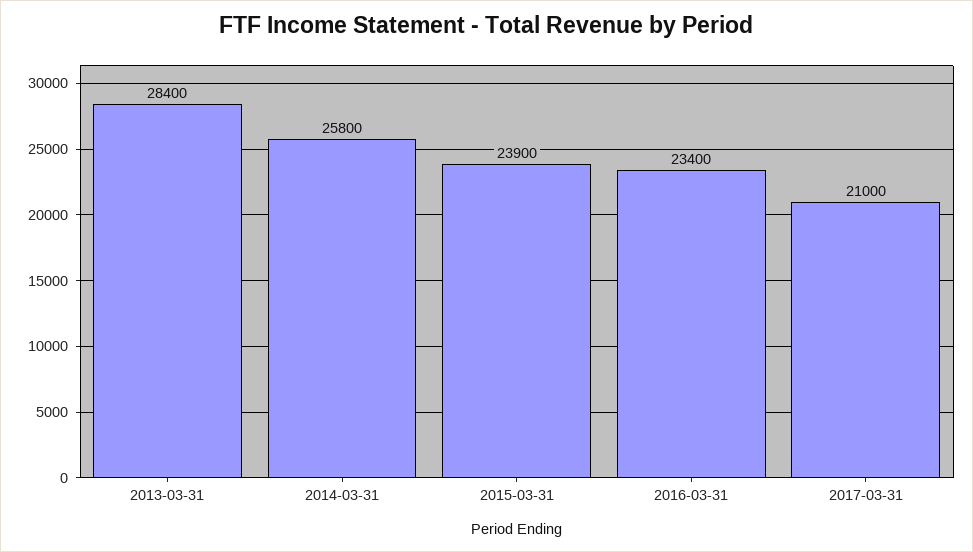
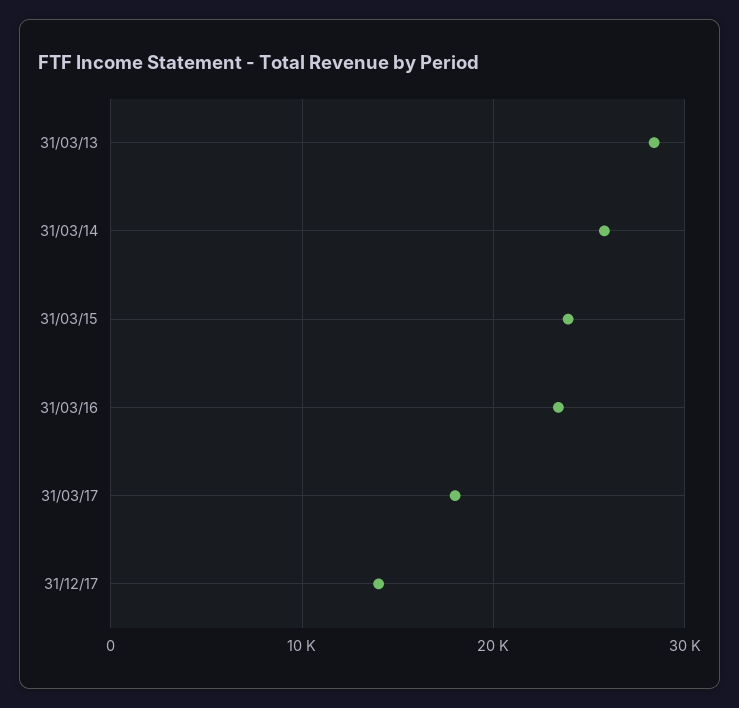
2017-03-31: 21000 -> 18000
31/12/17: none -> 14000

